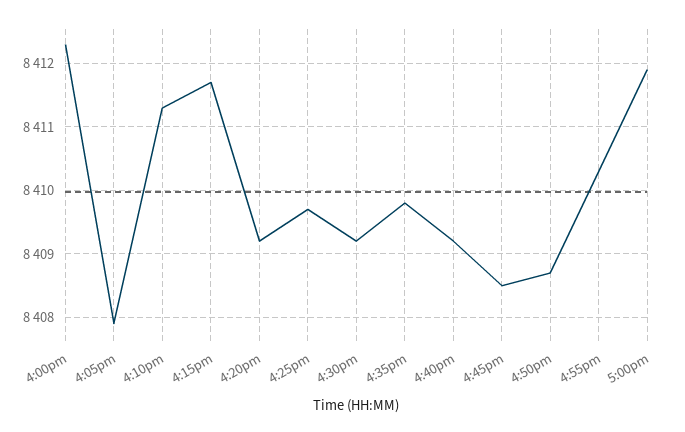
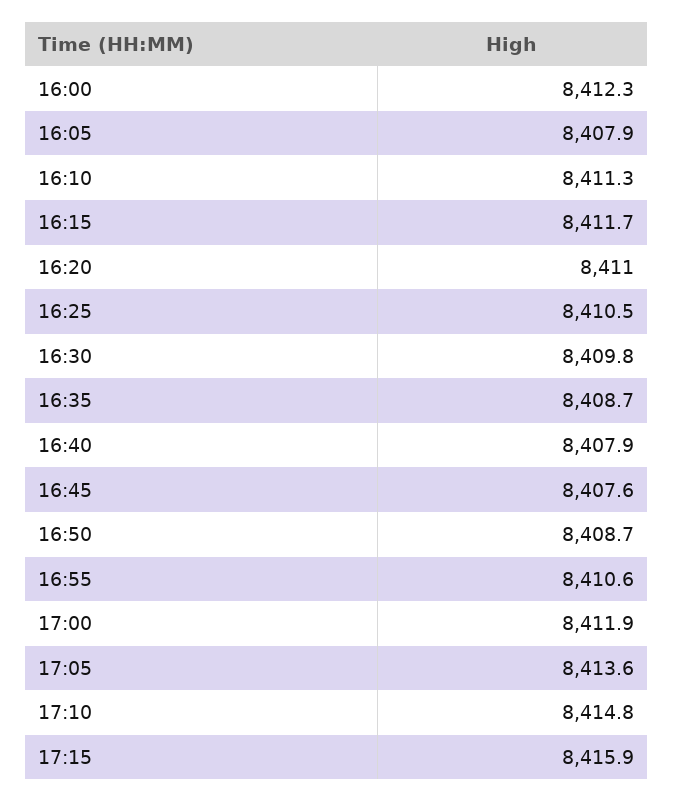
4:20pm: 8409.2 -> 8411
4:25pm: 8409.7 -> 8410.5
4:30pm: 8409.2 -> 8409.8
4:35pm: 8409.8 -> 8408.7
4:40pm: 8409.2 -> 8407.9
4:45pm: 8408.5 -> 8407.6
4:55pm: 8410.3 -> 8410.6
17:05: none -> 8413.6
17:10: none -> 8414.8
17:15: none -> 8415.9

